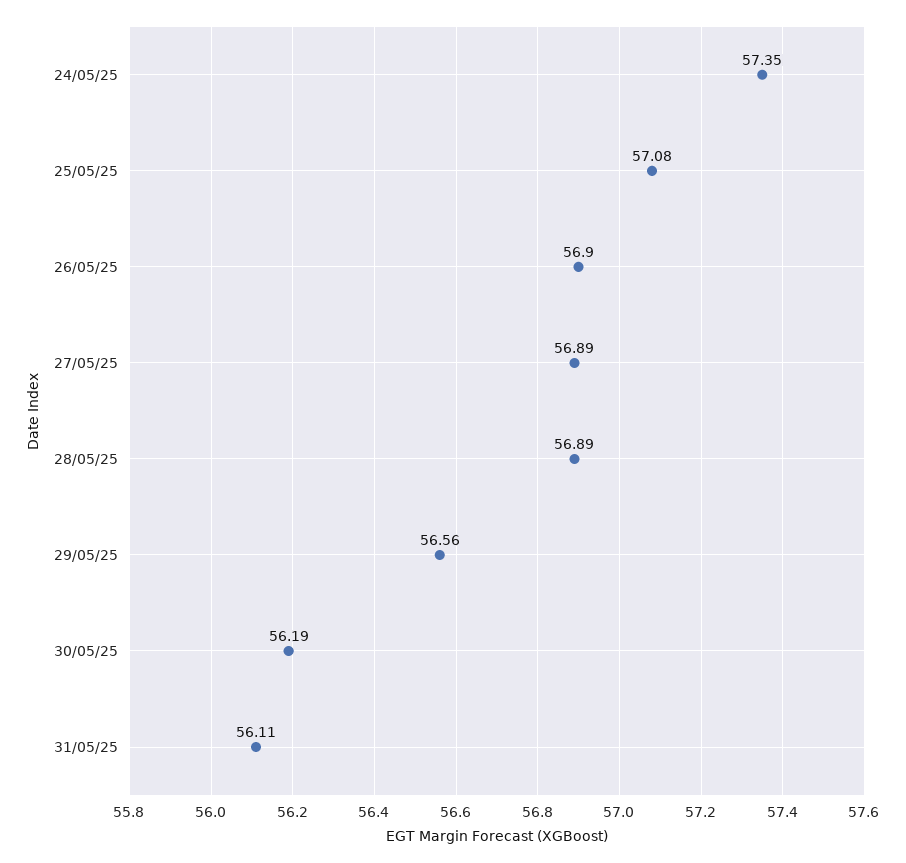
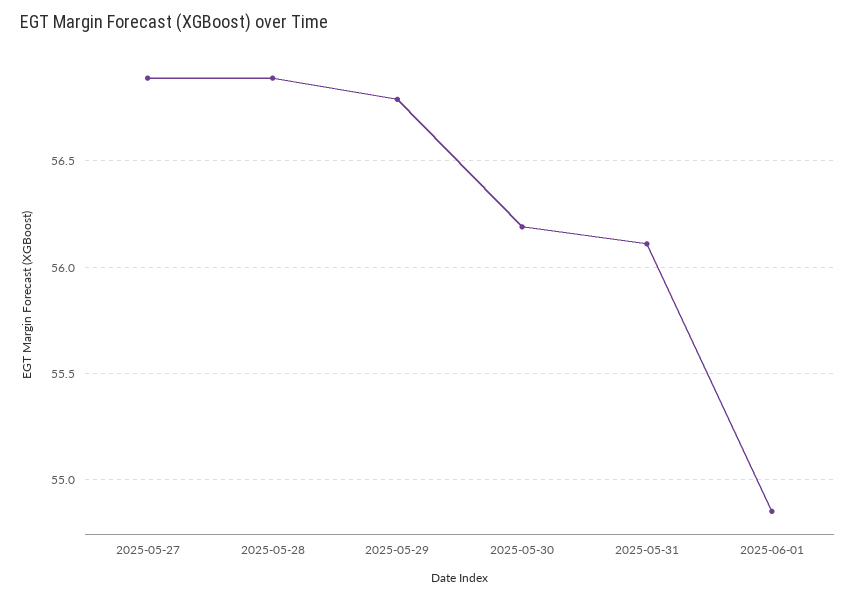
24/05/25: 57.35 -> none
25/05/25: 57.08 -> none
26/05/25: 56.9 -> none
29/05/25: 56.56 -> 56.8
2025-06-01: none -> 54.85

